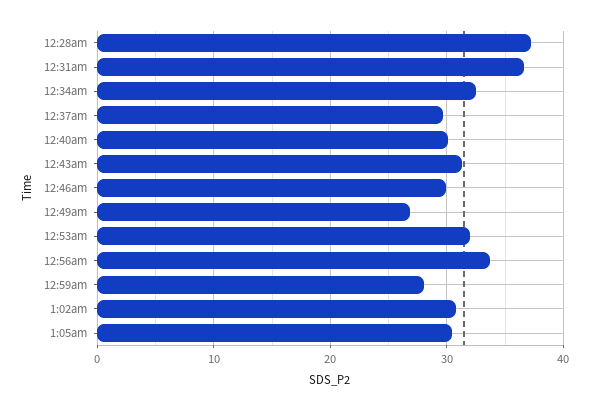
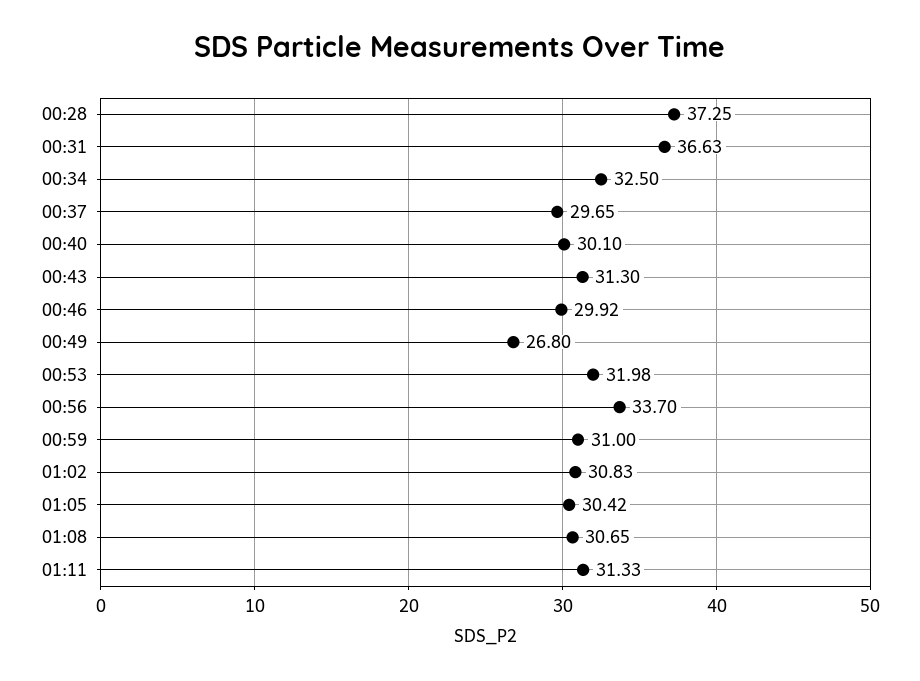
12:59am: 28 -> 31
01:08: none -> 30.65
01:11: none -> 31.33

